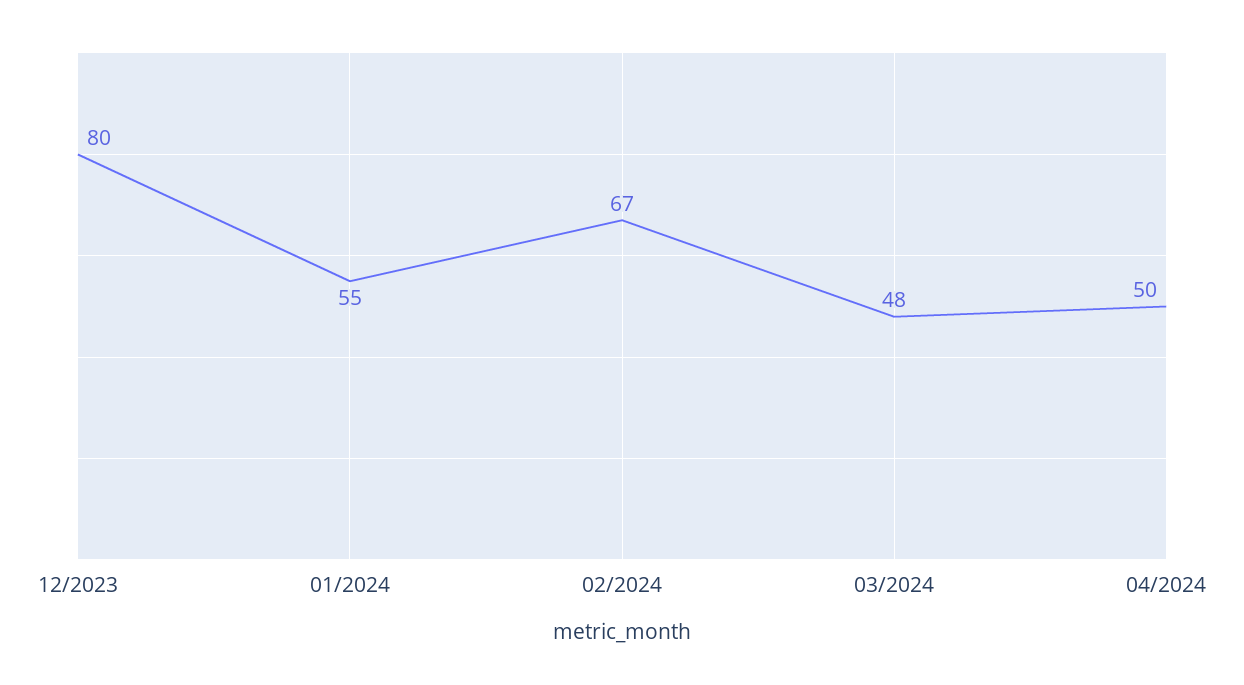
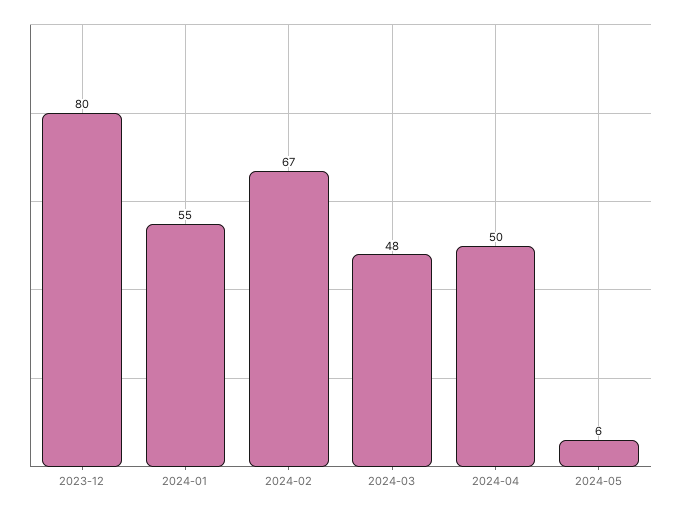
2024-05: none -> 6

